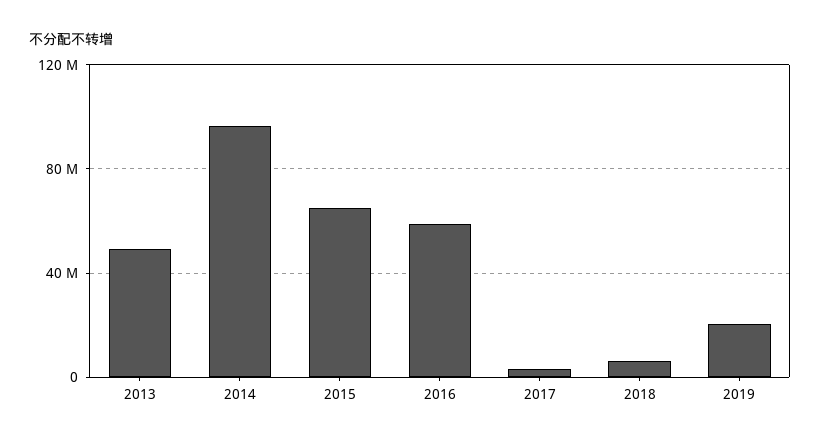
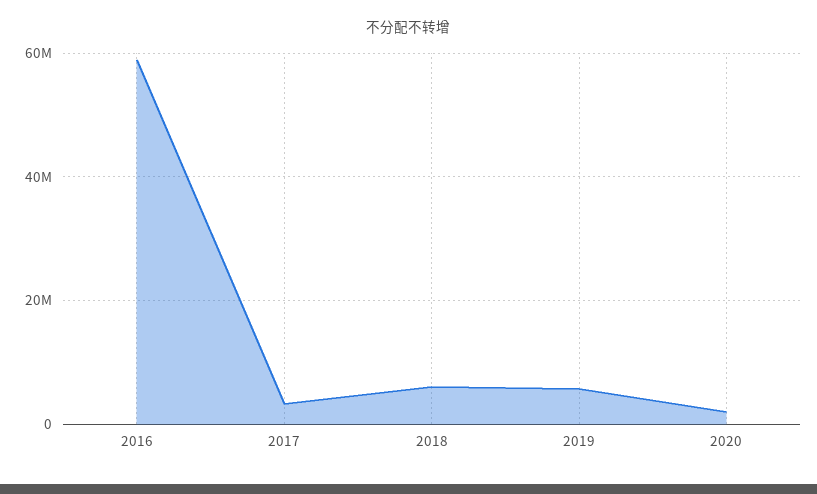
2013: 50000000 -> none
2014: 95000000 -> none
2015: 65000000 -> none
2019: 20000000 -> 6000000
2020: none -> 2000000

